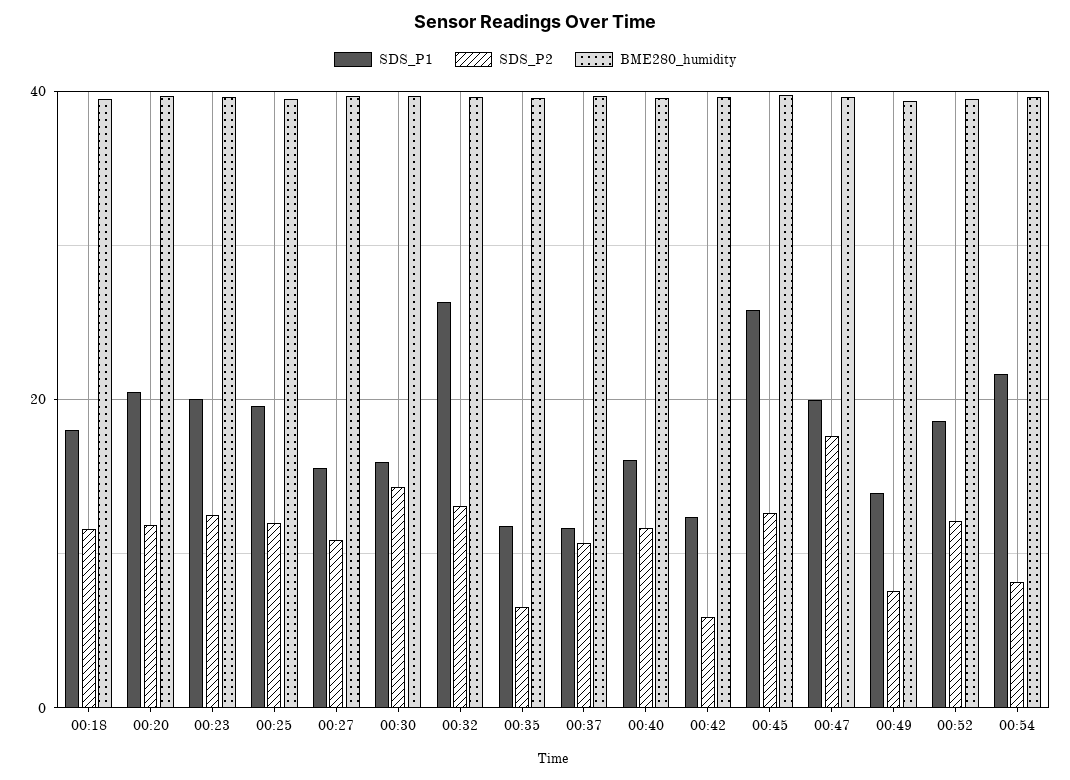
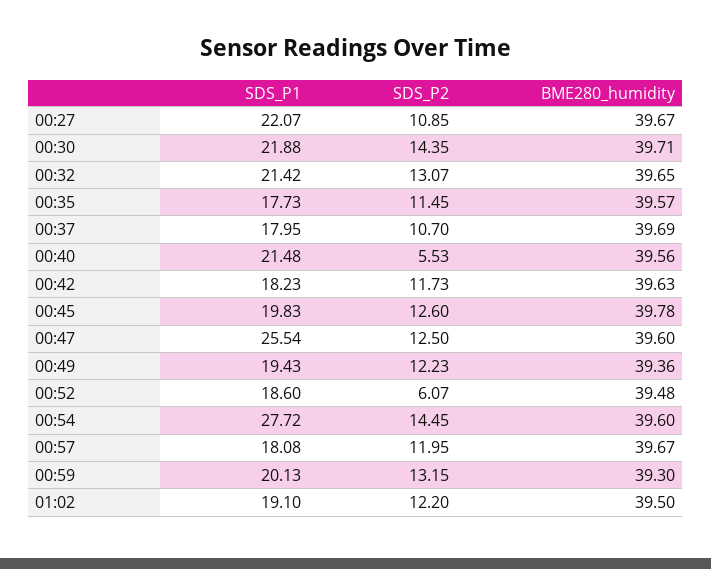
SDS_P1, 00:18: 18 -> none
SDS_P2, 00:18: 12 -> none
BME280_humidity, 00:18: 40 -> none
SDS_P1, 00:20: 20 -> none
SDS_P2, 00:20: 12 -> none
BME280_humidity, 00:20: 40 -> none
SDS_P1, 00:23: 20 -> none
SDS_P2, 00:23: 12 -> none
BME280_humidity, 00:23: 40 -> none
SDS_P1, 00:25: 20 -> none
SDS_P2, 00:25: 12 -> none
BME280_humidity, 00:25: 40 -> none
SDS_P1, 00:27: 16 -> 22.07
SDS_P1, 00:30: 16 -> 21.88
SDS_P1, 00:32: 26 -> 21.42
SDS_P1, 00:35: 12 -> 17.73
SDS_P2, 00:35: 6 -> 11.45
SDS_P1, 00:37: 12 -> 17.95
SDS_P1, 00:40: 16 -> 21.48
SDS_P2, 00:40: 12 -> 5.53
SDS_P1, 00:42: 12 -> 18.23
SDS_P2, 00:42: 6 -> 11.73
SDS_P1, 00:45: 26 -> 19.83
SDS_P1, 00:47: 20 -> 25.54
SDS_P2, 00:47: 18 -> 12.5
SDS_P1, 00:49: 14 -> 19.43
SDS_P2, 00:49: 8 -> 12.23
SDS_P2, 00:52: 12 -> 6.07
SDS_P1, 00:54: 22 -> 27.72
SDS_P2, 00:54: 8 -> 14.45
SDS_P1, 00:57: none -> 18.08
SDS_P2, 00:57: none -> 11.95
BME280_humidity, 00:57: none -> 39.67
SDS_P1, 00:59: none -> 20.13
SDS_P2, 00:59: none -> 13.15
BME280_humidity, 00:59: none -> 39.3
SDS_P1, 01:02: none -> 19.1
SDS_P2, 01:02: none -> 12.2
BME280_humidity, 01:02: none -> 39.5

